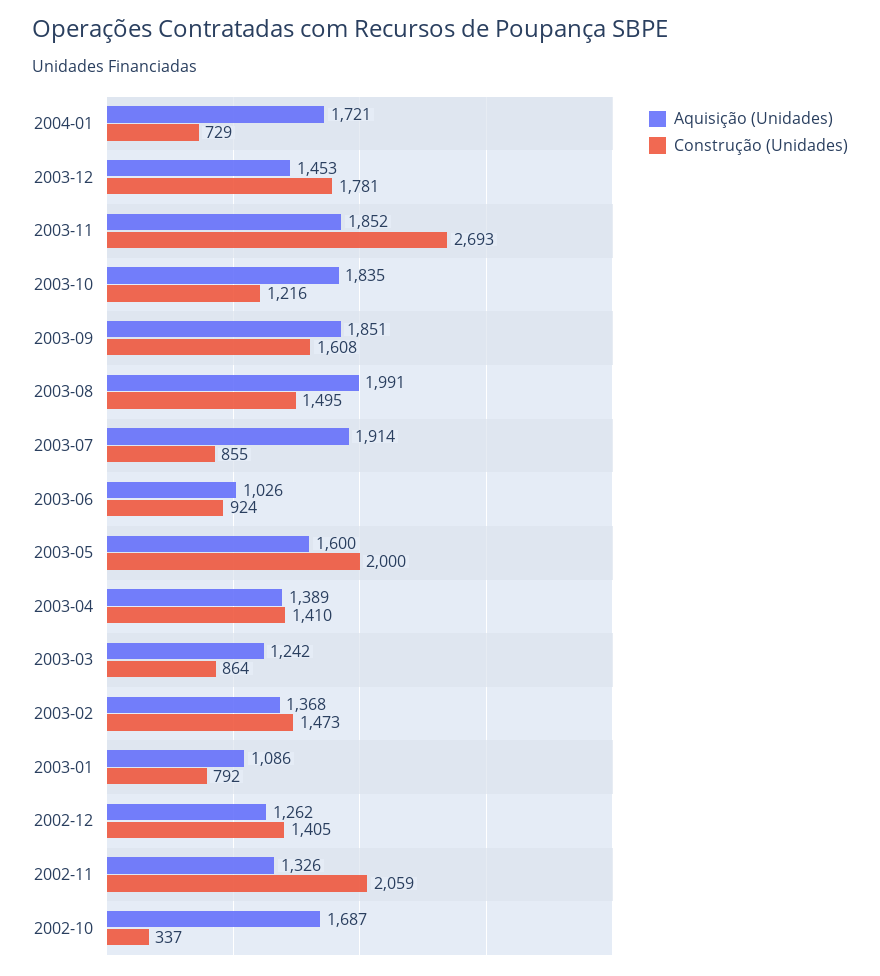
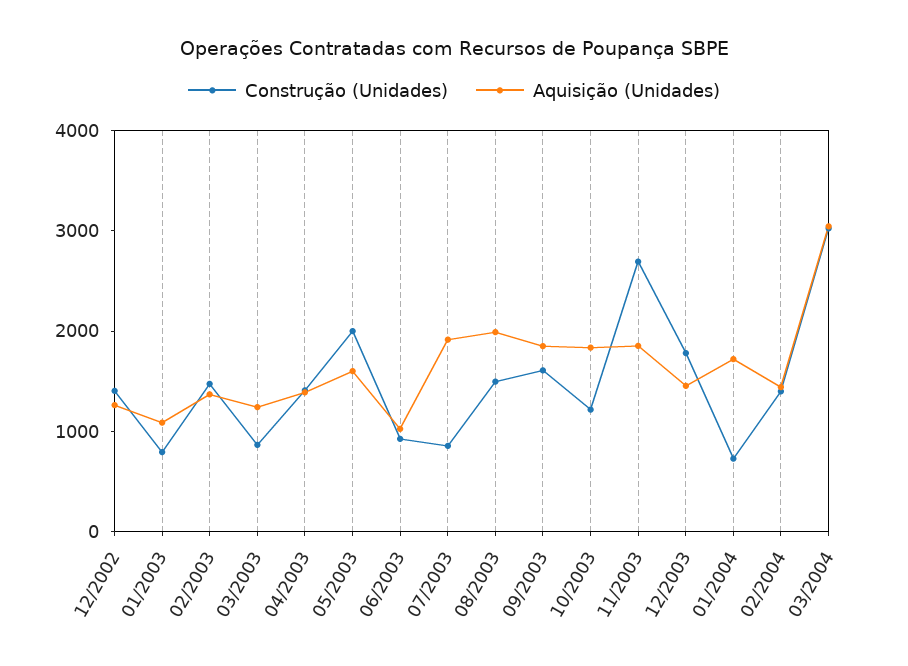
Aquisição (Unidades), 2002-11: 1326 -> none
Construção (Unidades), 2002-11: 2059 -> none
Aquisição (Unidades), 2002-10: 1687 -> none
Construção (Unidades), 2002-10: 337 -> none
Construção (Unidades), 02/2004: none -> 1400
Aquisição (Unidades), 02/2004: none -> 1400
Construção (Unidades), 03/2004: none -> 3000
Aquisição (Unidades), 03/2004: none -> 3000

